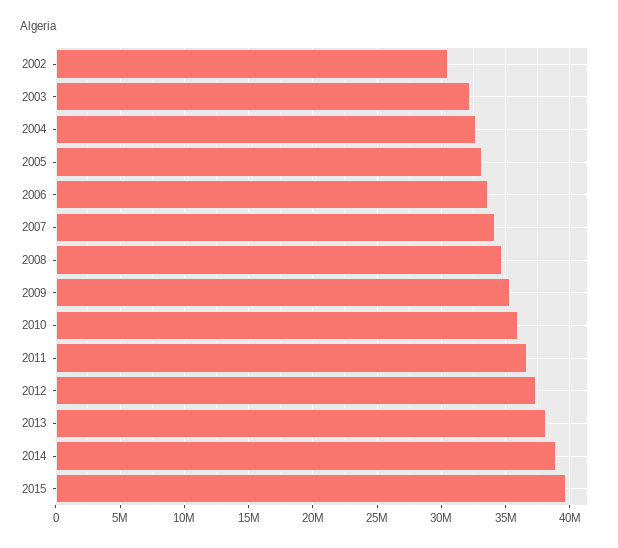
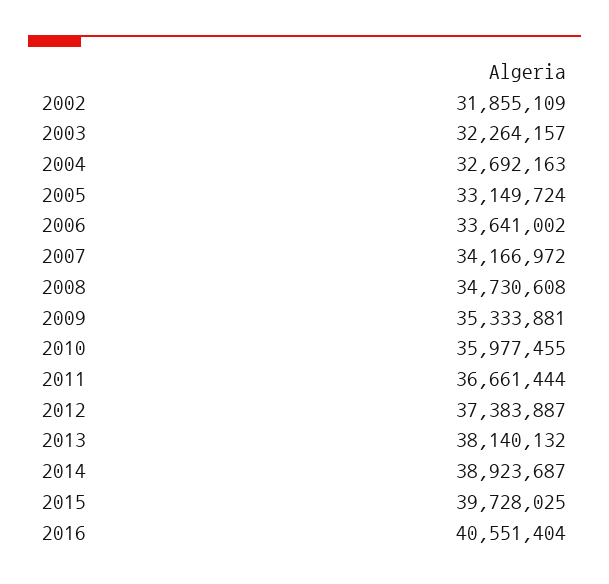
2002: 30500000 -> 31855109
2016: none -> 40551404

